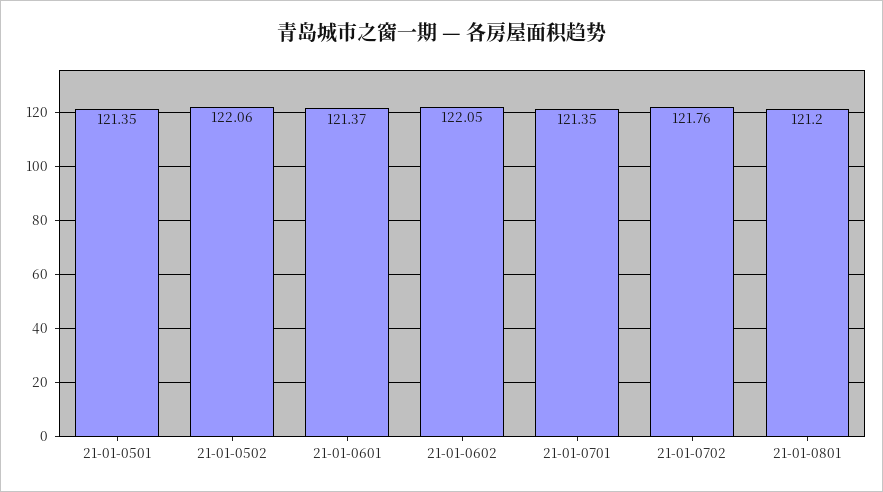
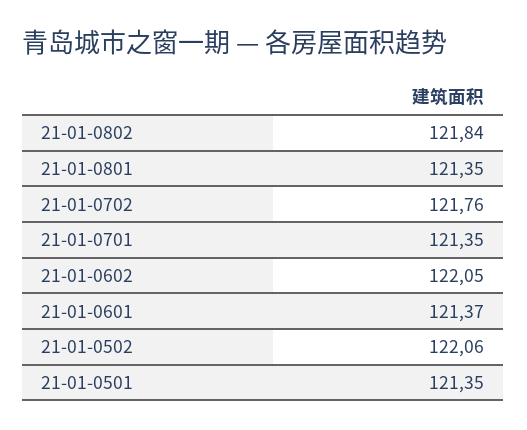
21-01-0801: 121.2 -> 121.35
21-01-0802: none -> 121.84

